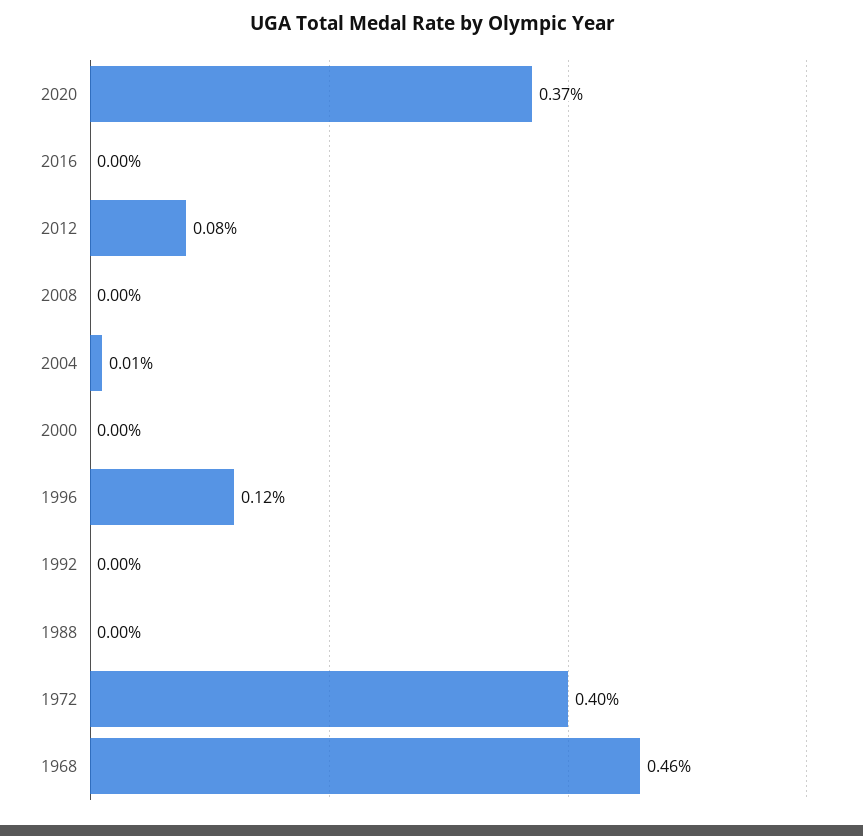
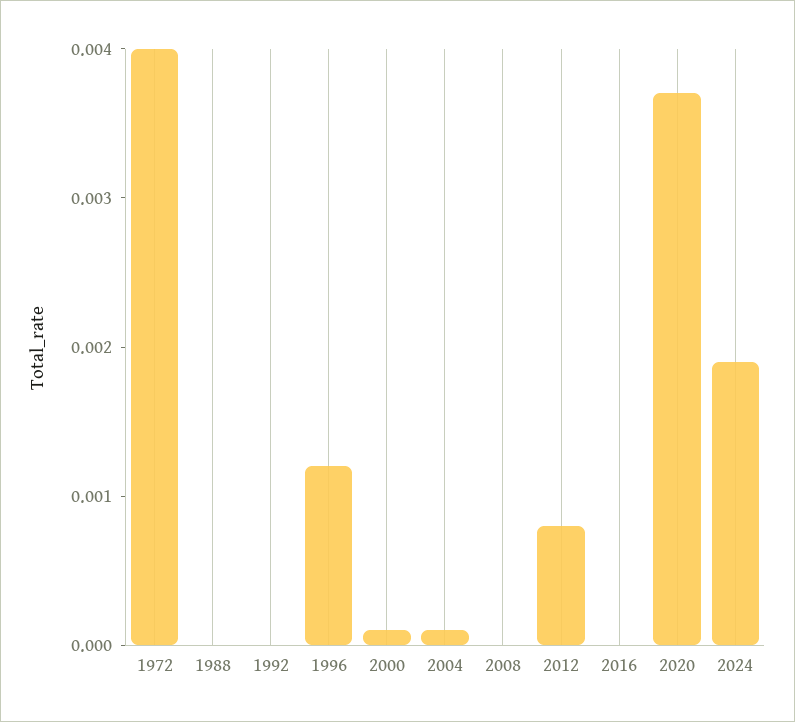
2000: 0 -> 0.0001
1968: 0.0046 -> none
2024: none -> 0.0019

